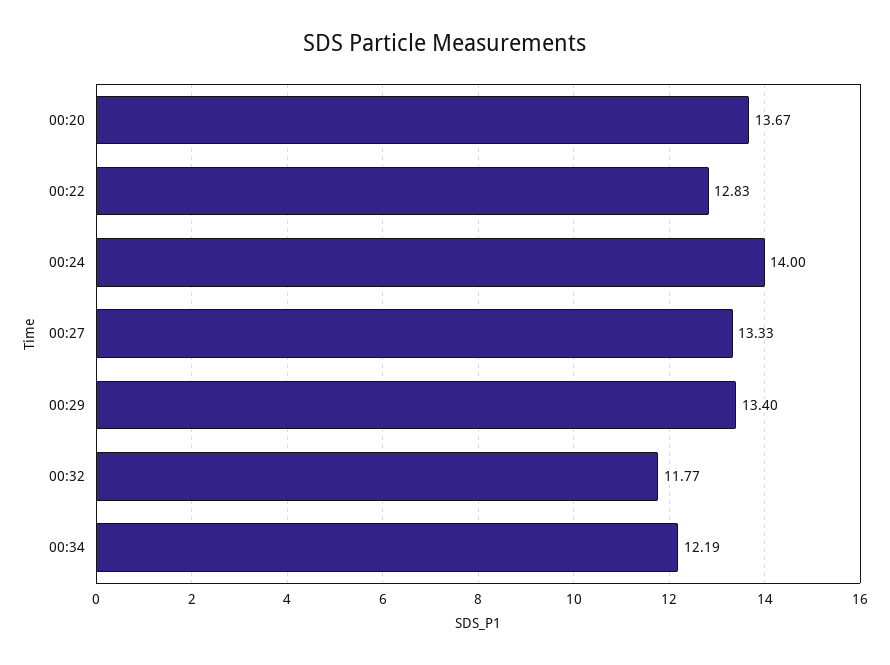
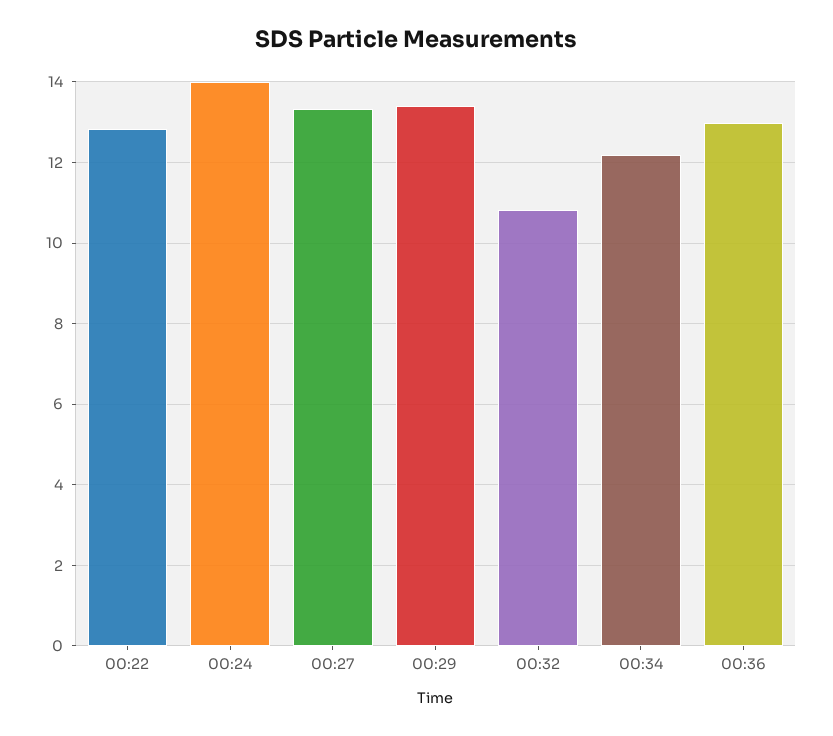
00:20: 13.67 -> none
00:32: 11.77 -> 10.8
00:36: none -> 13

